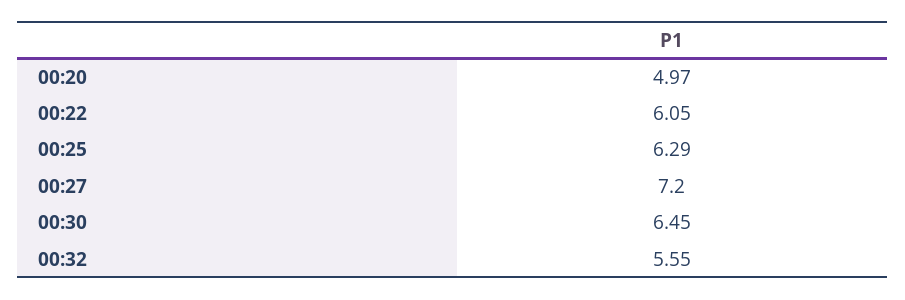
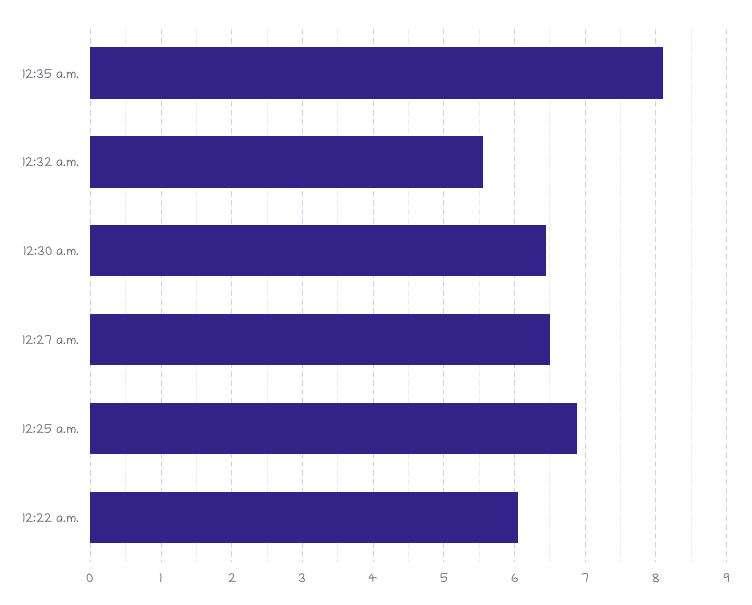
00:20: 4.97 -> none
00:25: 6.29 -> 6.9
00:27: 7.2 -> 6.5
12:35 a.m.: none -> 8.1

